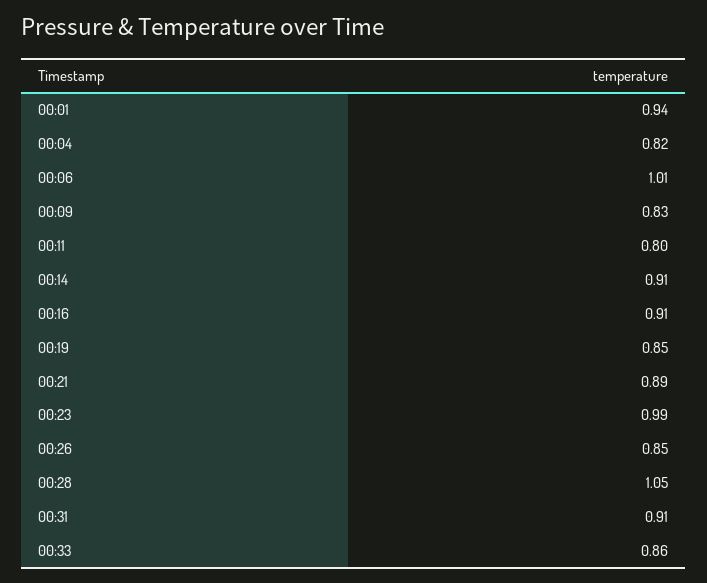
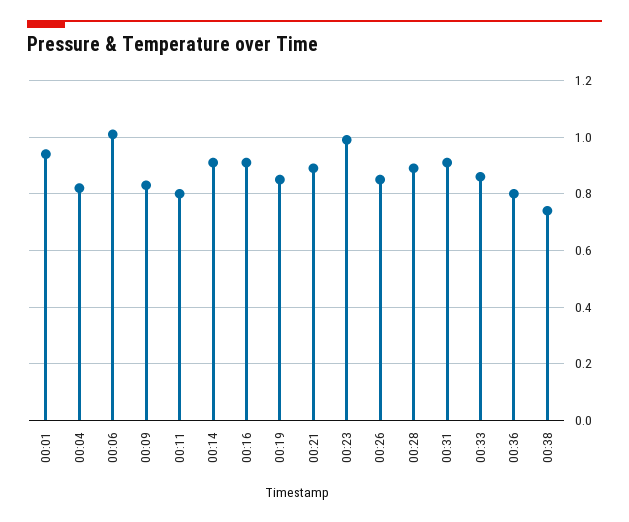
00:28: 1.05 -> 0.9
00:36: none -> 0.8
00:38: none -> 0.75

